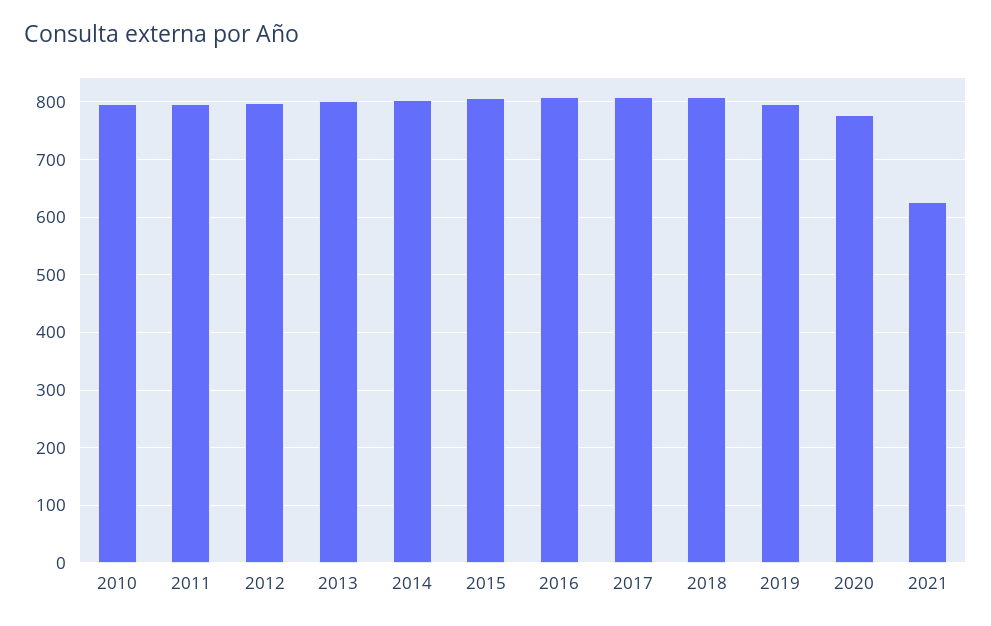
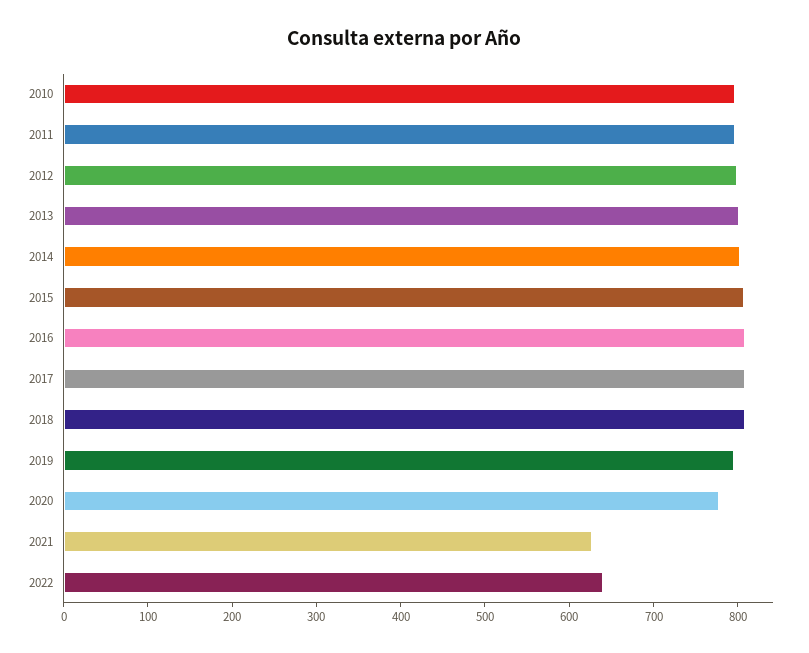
2022: none -> 640

